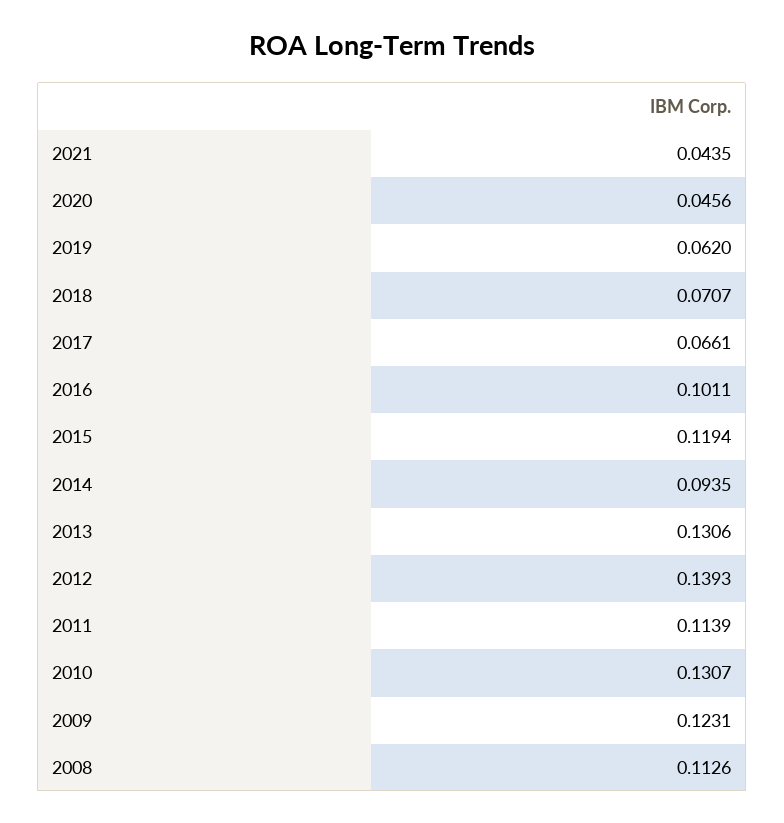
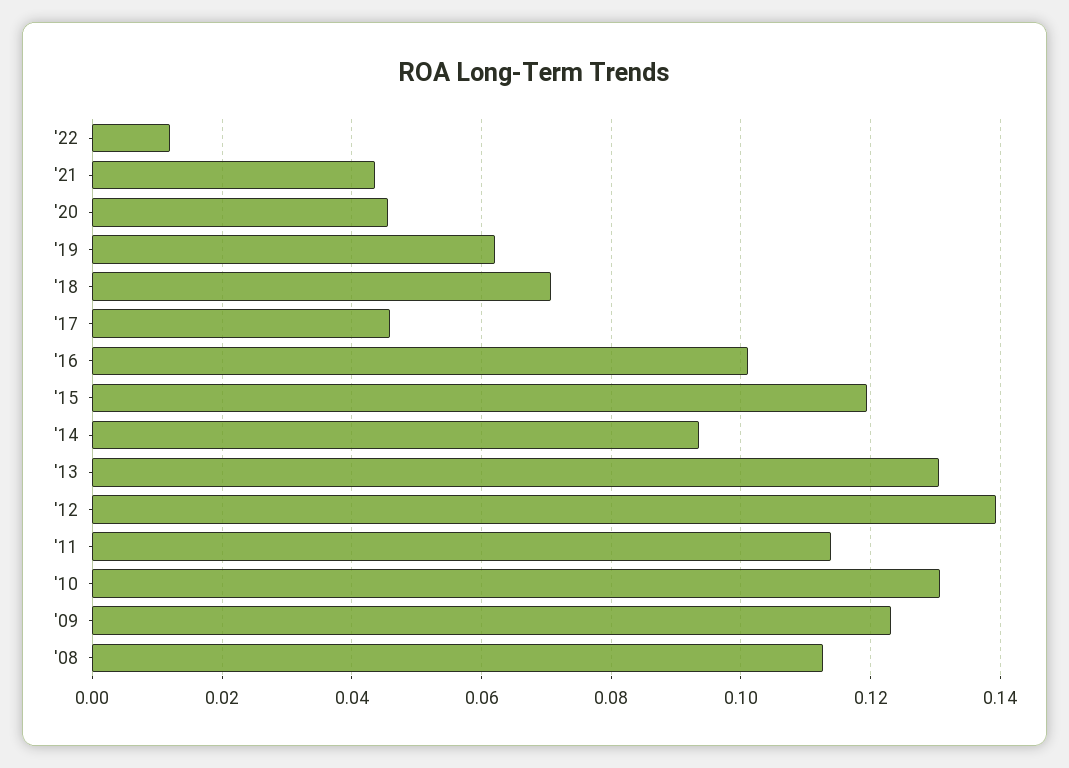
2017: 0.0661 -> 0.046
'22: none -> 0.012

